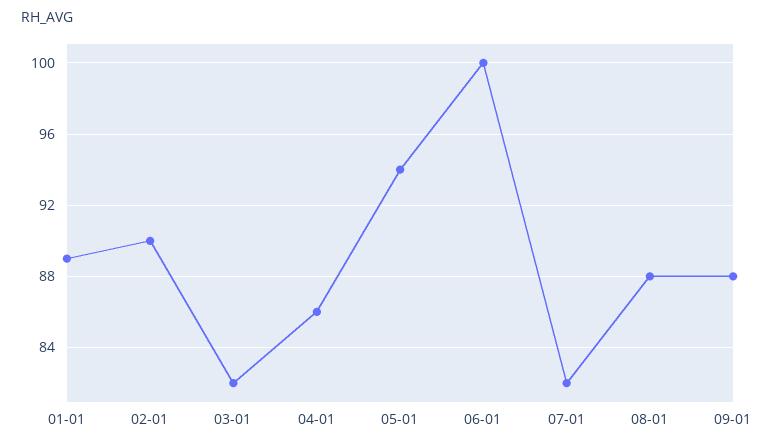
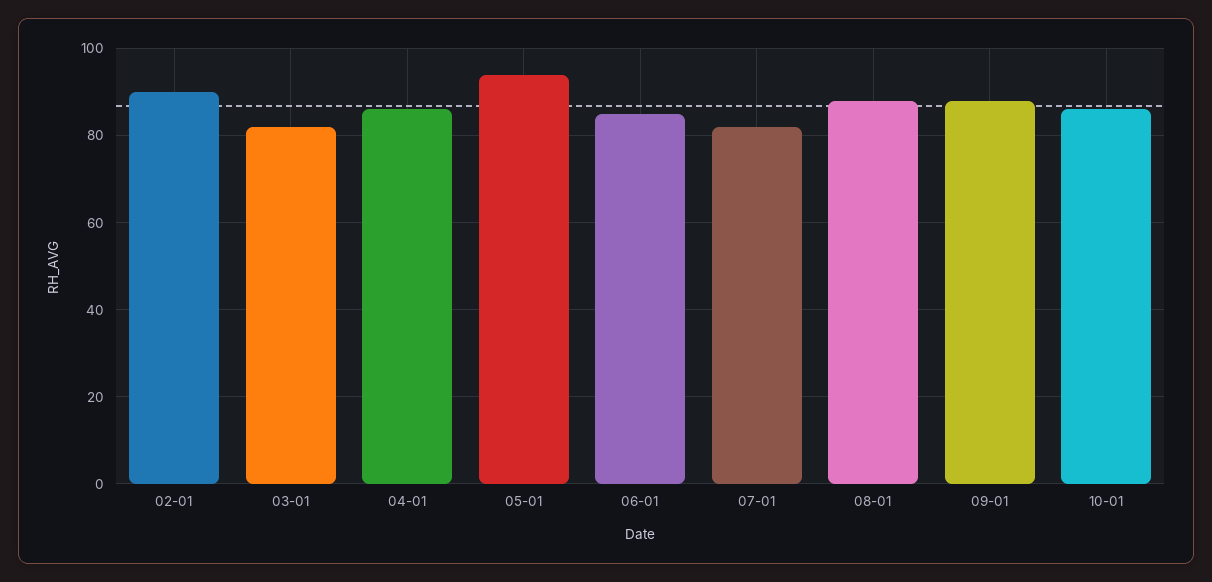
01-01: 89 -> none
06-01: 100 -> 85
10-01: none -> 85

